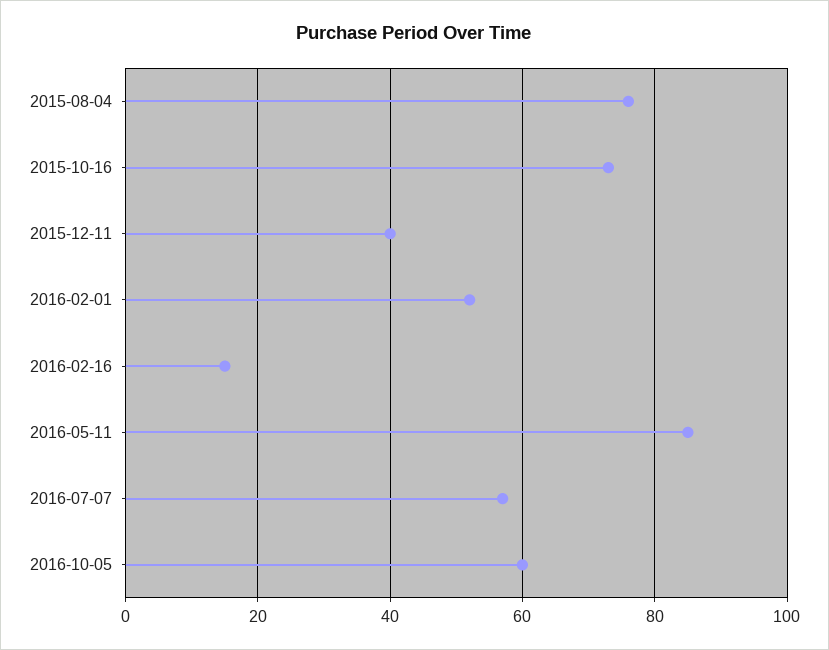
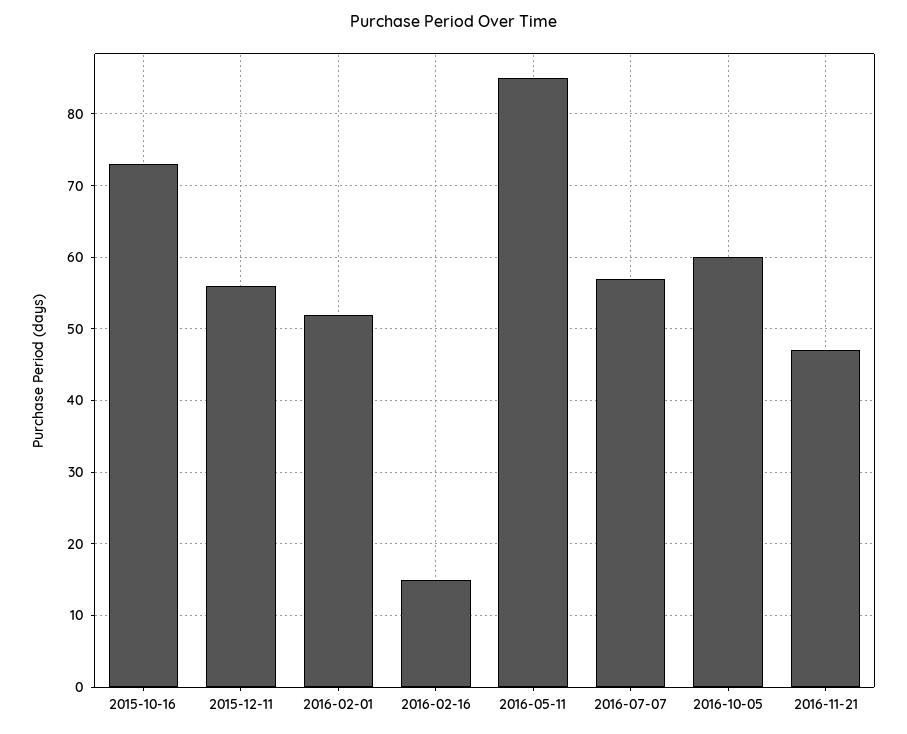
2015-08-04: 75 -> none
2015-12-11: 40 -> 56
2016-11-21: none -> 47

